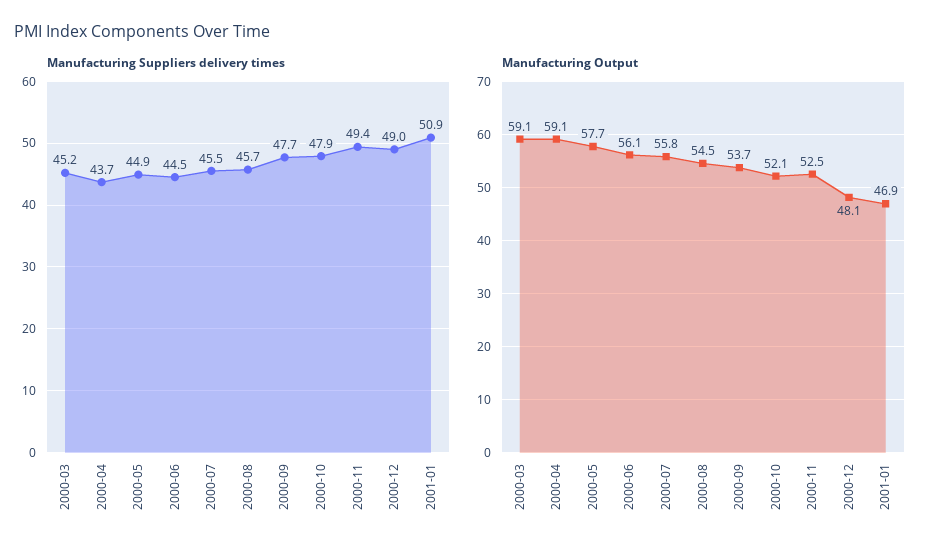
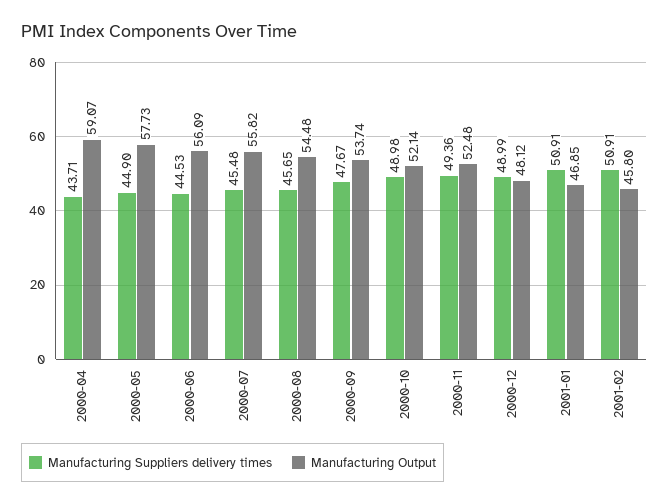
Manufacturing Suppliers delivery times, 2000-03: 45.2 -> none
Manufacturing Suppliers delivery times, 2000-10: 47.9 -> 48.98
Manufacturing Output, 2000-03: 59.1 -> none
Manufacturing Suppliers delivery times, 2001-02: none -> 50.91
Manufacturing Output, 2001-02: none -> 45.8

